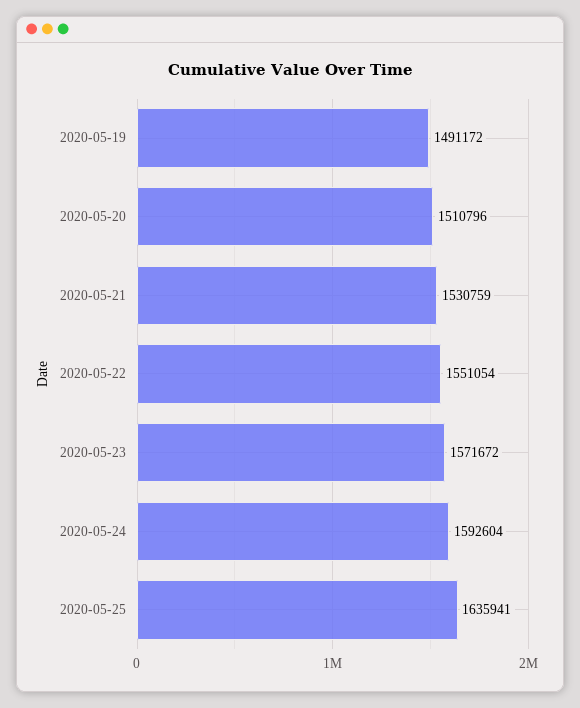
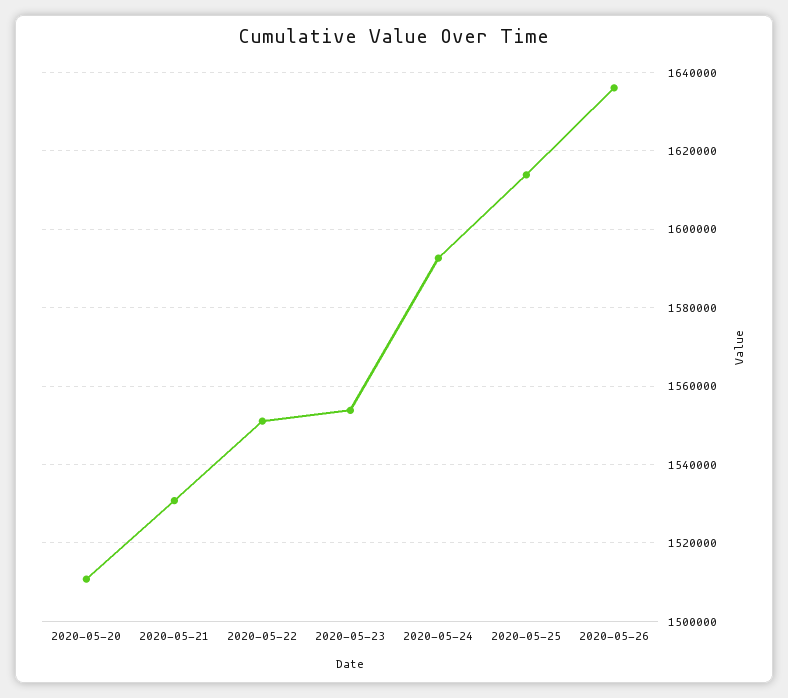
2020-05-19: 1491172 -> none
2020-05-23: 1571672 -> 1554000
2020-05-25: 1635941 -> 1614000
2020-05-26: none -> 1636000

